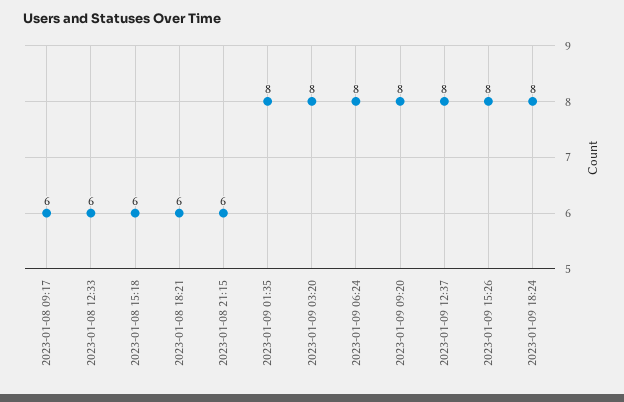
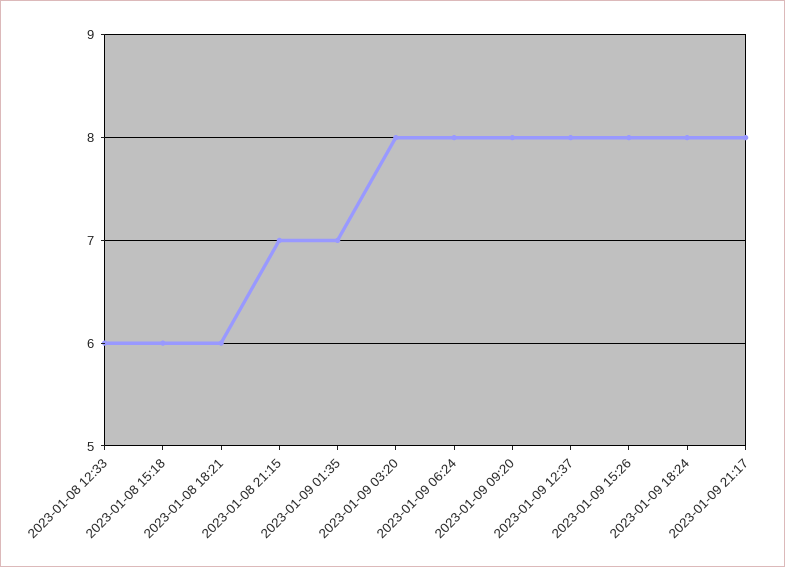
2023-01-08 09:17: 6 -> none
2023-01-08 21:15: 6 -> 7
2023-01-09 01:35: 8 -> 7
2023-01-09 21:17: none -> 8

